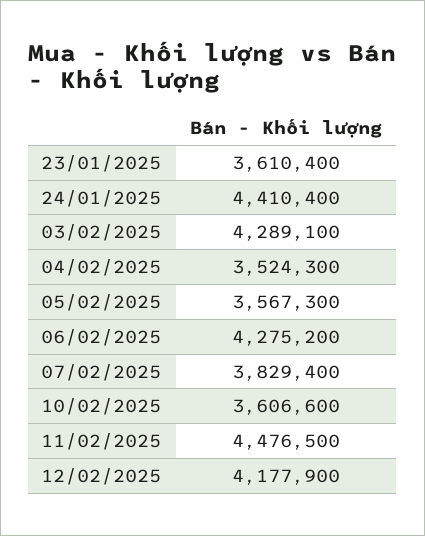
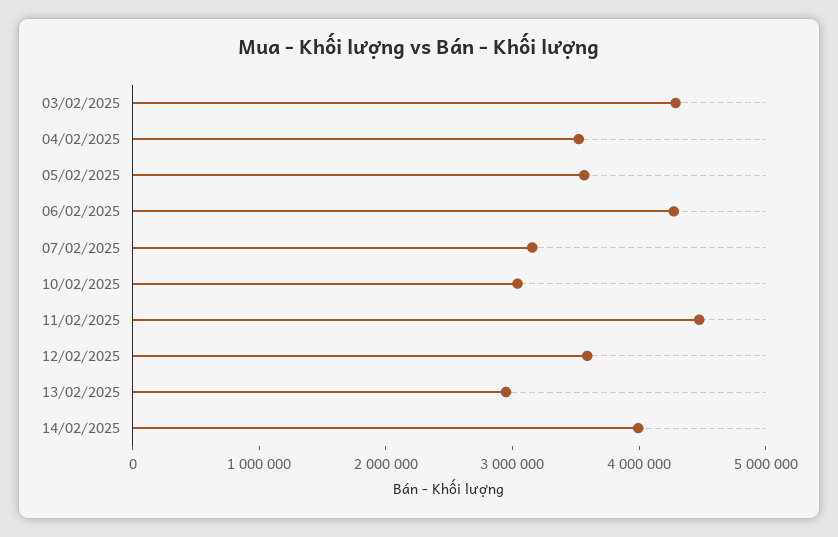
23/01/2025: 3610400 -> none
24/01/2025: 4410400 -> none
07/02/2025: 3829400 -> 3200000
10/02/2025: 3606600 -> 3000000
12/02/2025: 4177900 -> 3600000
13/02/2025: none -> 3000000
14/02/2025: none -> 4000000

